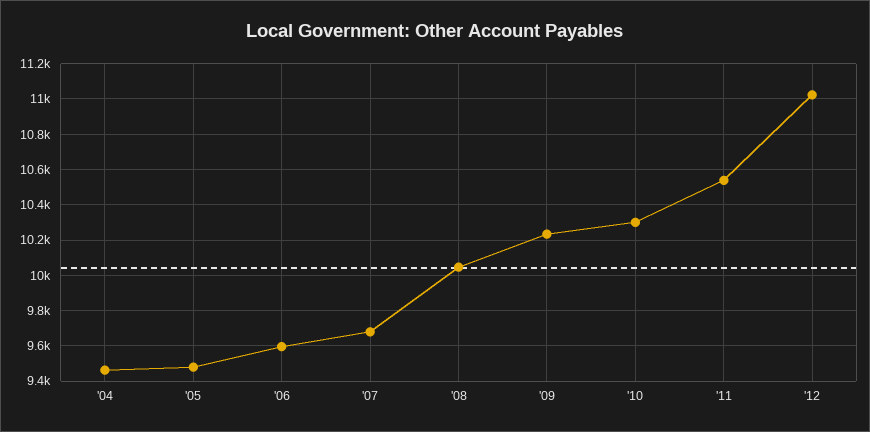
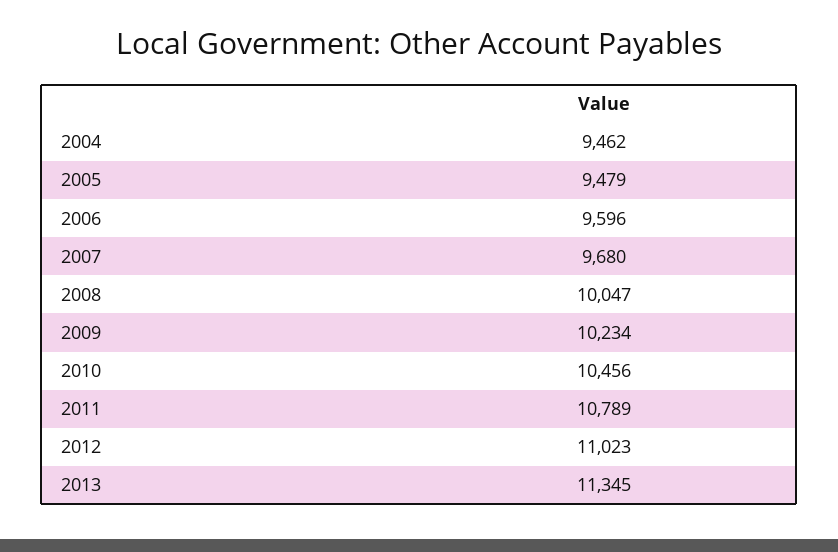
'10: 10300 -> 10456
'11: 10550 -> 10789
2013: none -> 11345

